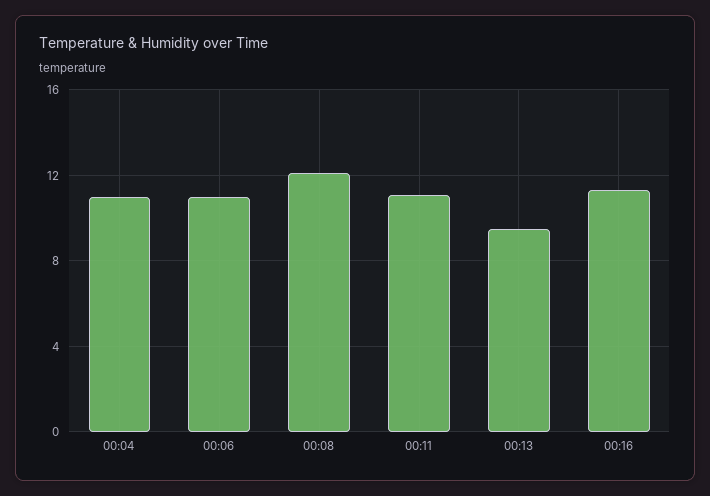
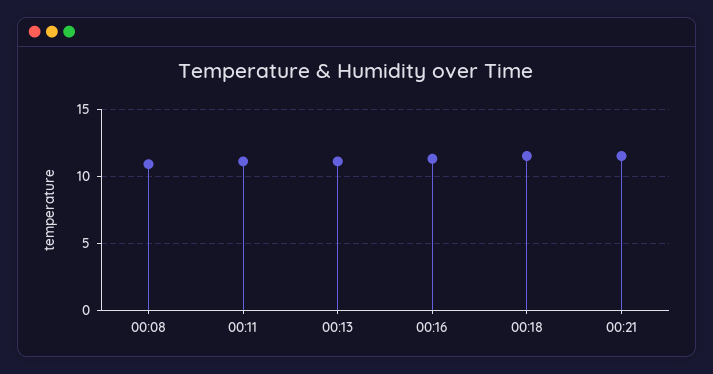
00:04: 11 -> none
00:06: 11 -> none
00:08: 12 -> 11
00:13: 9.5 -> 11
00:18: none -> 11.5
00:21: none -> 11.5

